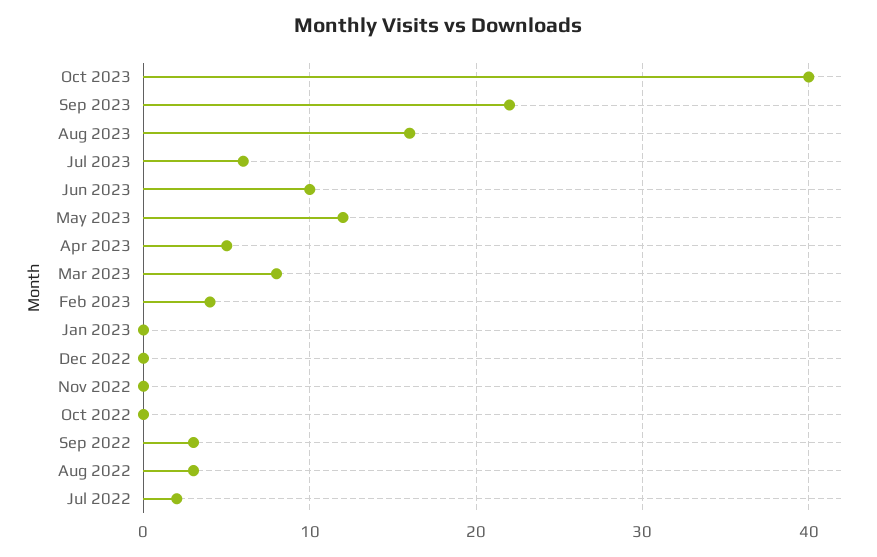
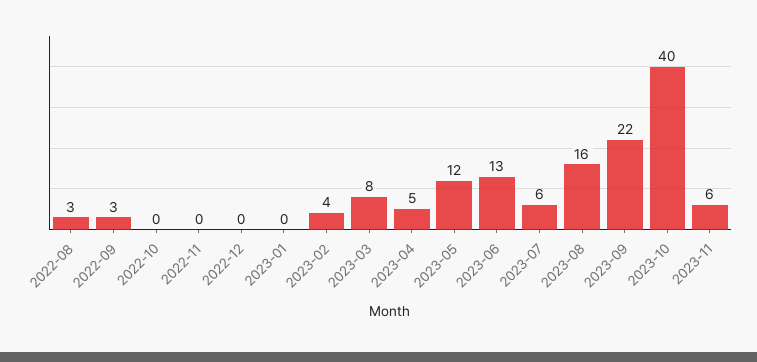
Jun 2023: 10 -> 13
Jul 2022: 2 -> none
2023-11: none -> 6

